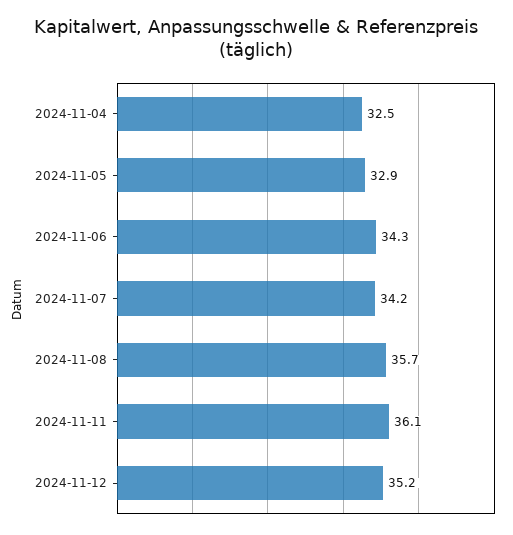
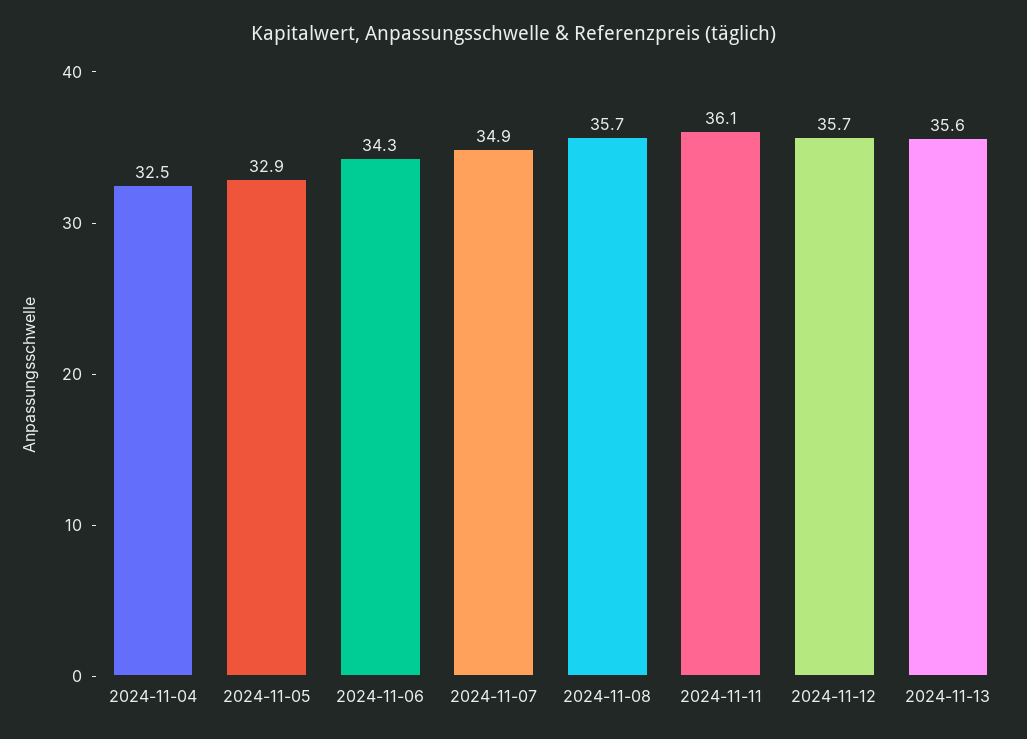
2024-11-07: 34.2 -> 34.9
2024-11-12: 35.2 -> 35.7
2024-11-13: none -> 35.6

